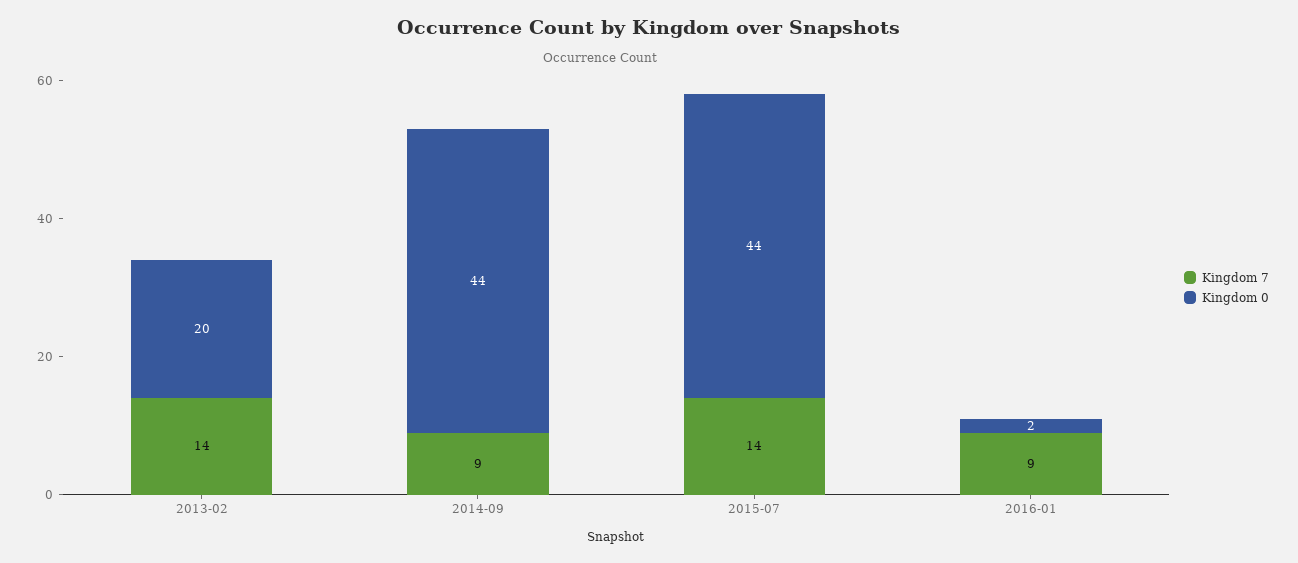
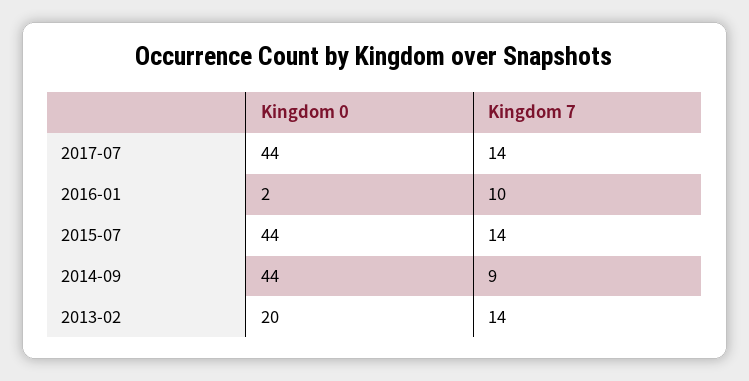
Kingdom 7, 2016-01: 9 -> 10
Kingdom 0, 2017-07: none -> 44
Kingdom 7, 2017-07: none -> 14

